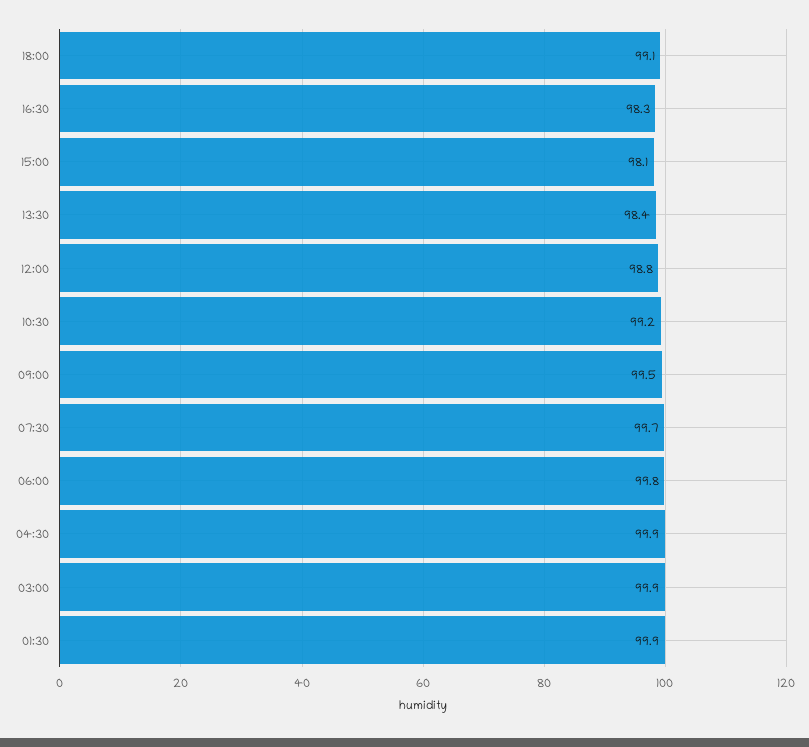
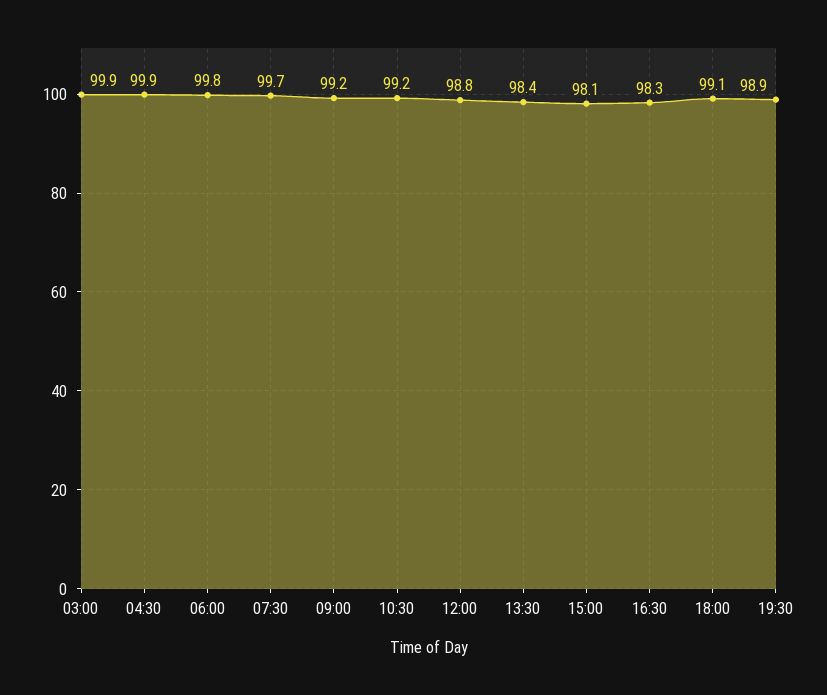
09:00: 99.5 -> 99.2
01:30: 99.9 -> none
19:30: none -> 98.9

